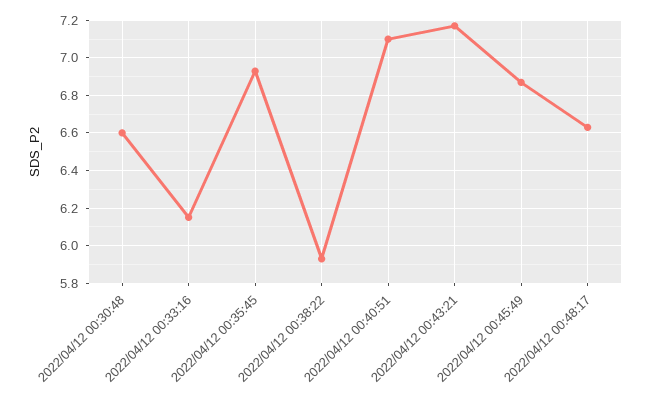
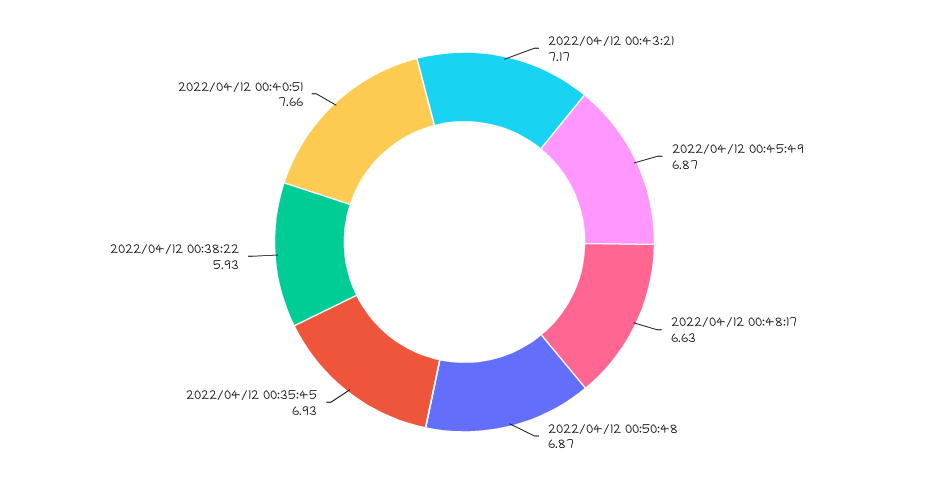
2022/04/12 00:30:48: 6.6 -> none
2022/04/12 00:33:16: 6.15 -> none
2022/04/12 00:40:51: 7.1 -> 7.66
2022/04/12 00:50:48: none -> 6.87

